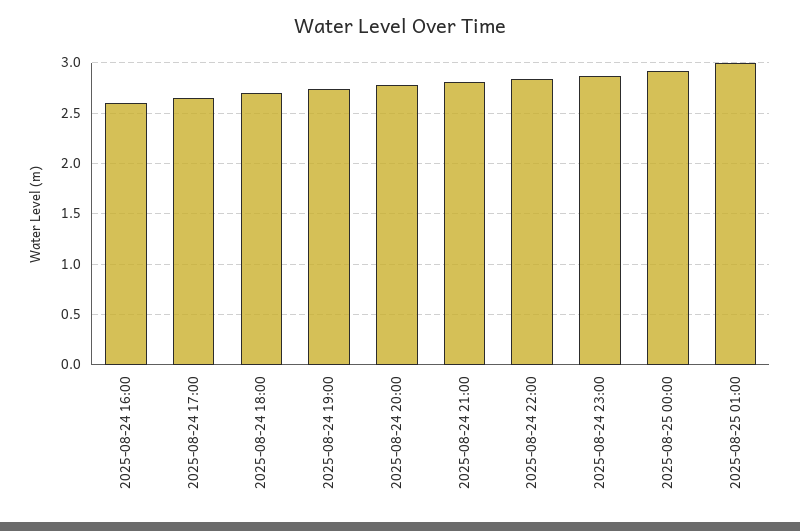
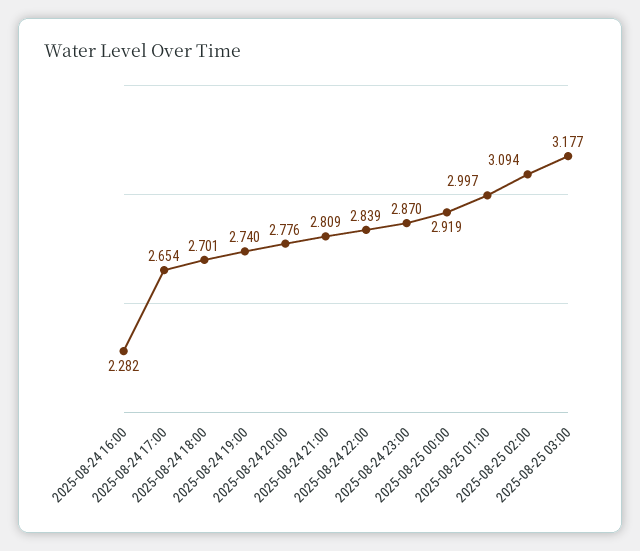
2025-08-24 16:00: 2.6 -> 2.282
2025-08-25 02:00: none -> 3.094
2025-08-25 03:00: none -> 3.177

